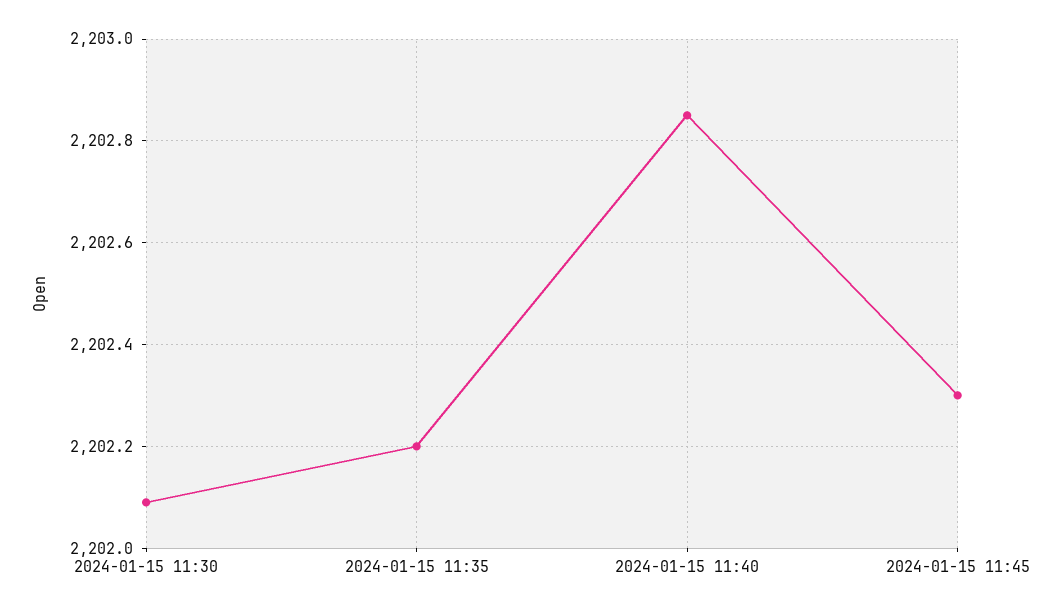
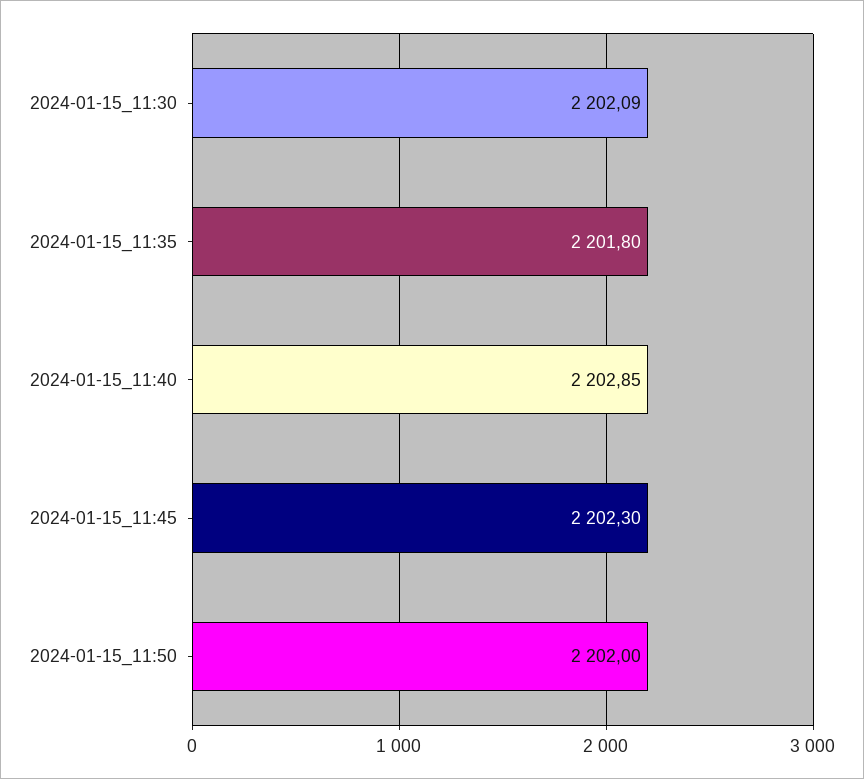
2024-01-15 11:35: 2202.2 -> 2201.8
2024-01-15_11:50: none -> 2202

